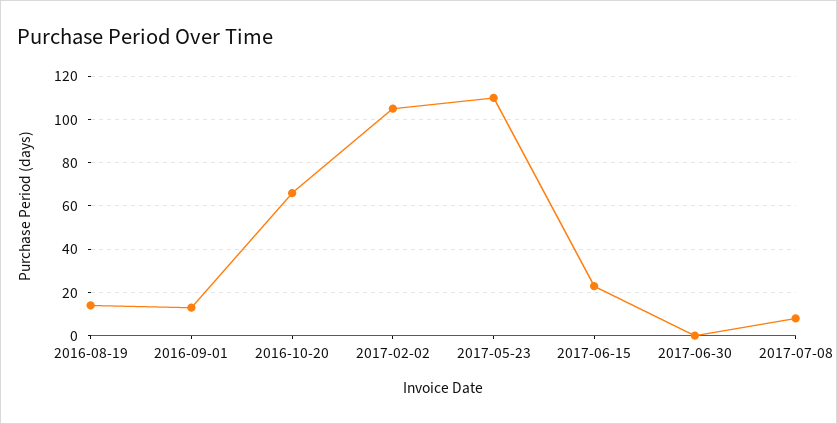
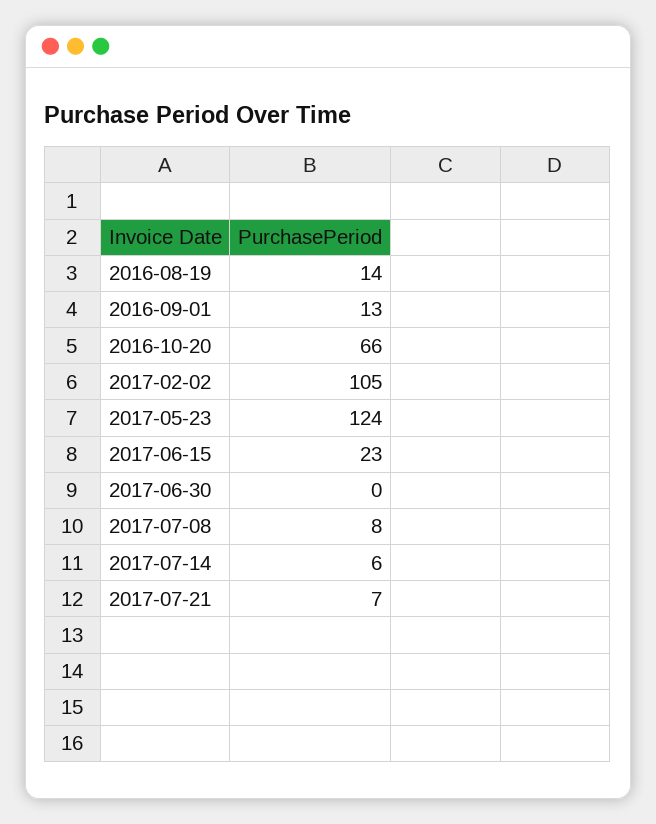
2017-05-23: 110 -> 124
2017-07-14: none -> 6
2017-07-21: none -> 7

